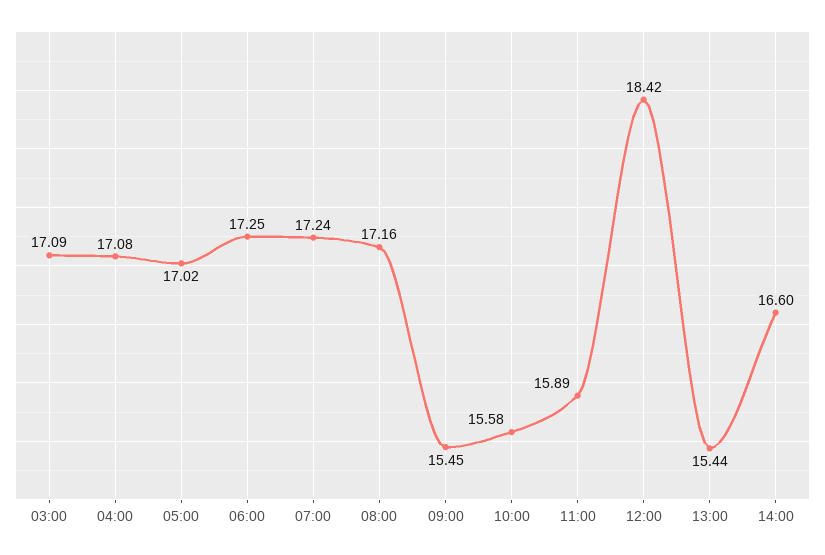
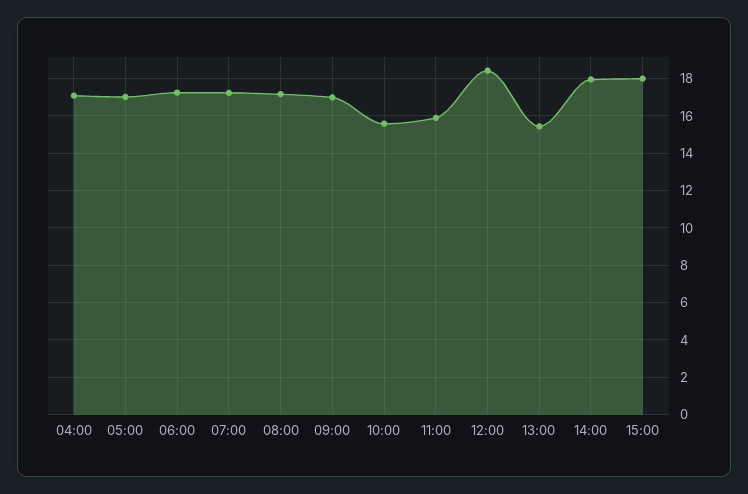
03:00: 17.09 -> none
09:00: 15.45 -> 17
14:00: 16.6 -> 18
15:00: none -> 18

